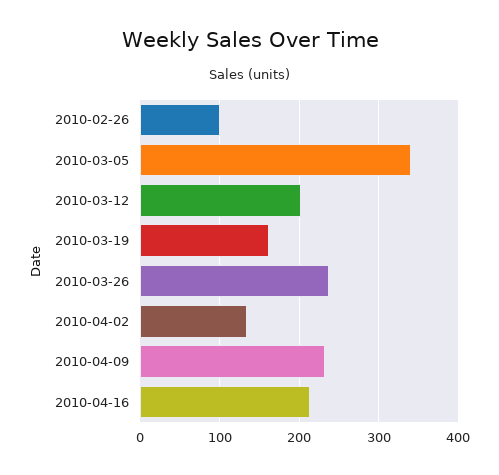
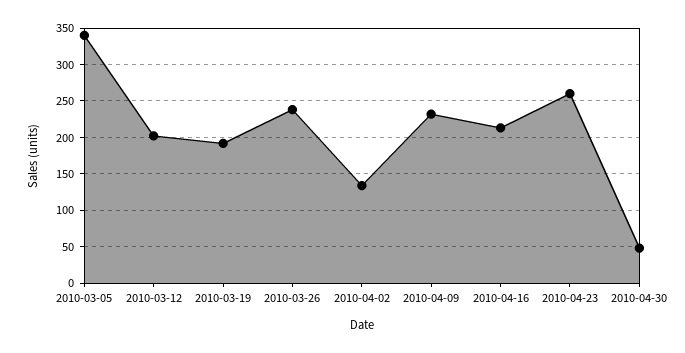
2010-02-26: 100 -> none
2010-03-19: 160 -> 190
2010-04-23: none -> 260
2010-04-30: none -> 50

